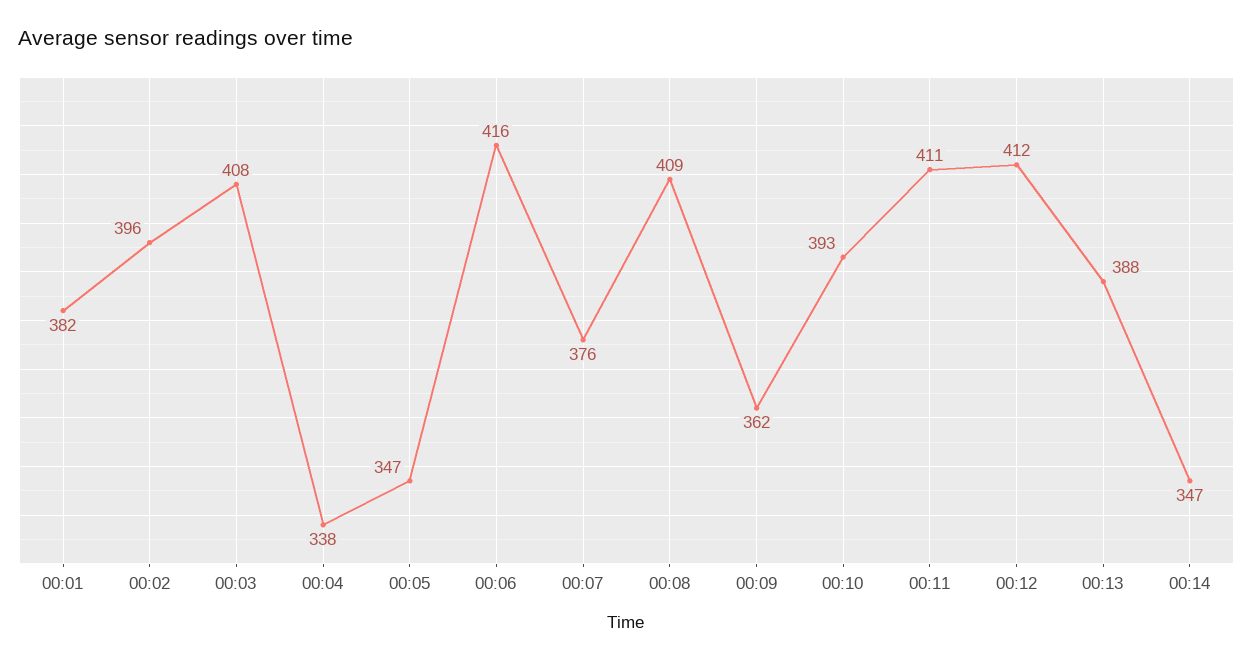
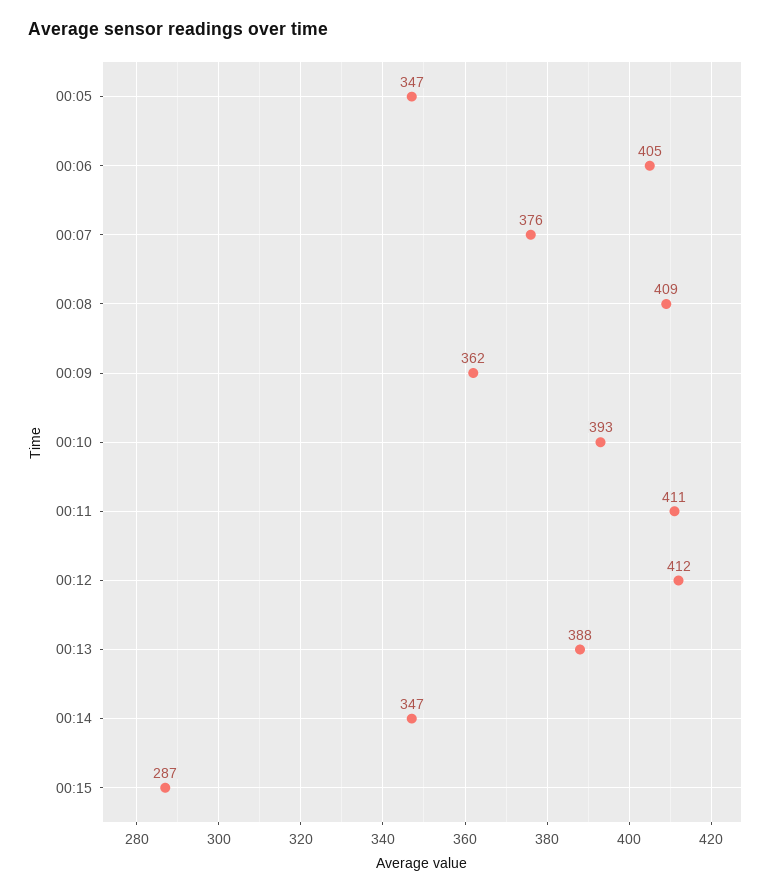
00:01: 382 -> none
00:02: 396 -> none
00:03: 408 -> none
00:04: 338 -> none
00:06: 416 -> 405
00:15: none -> 287

